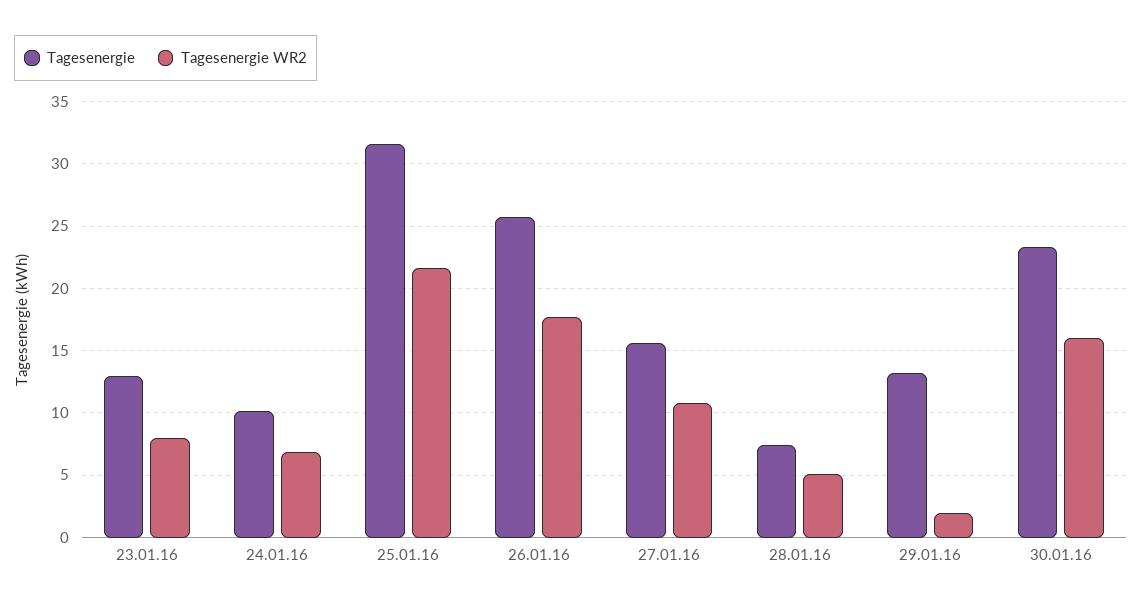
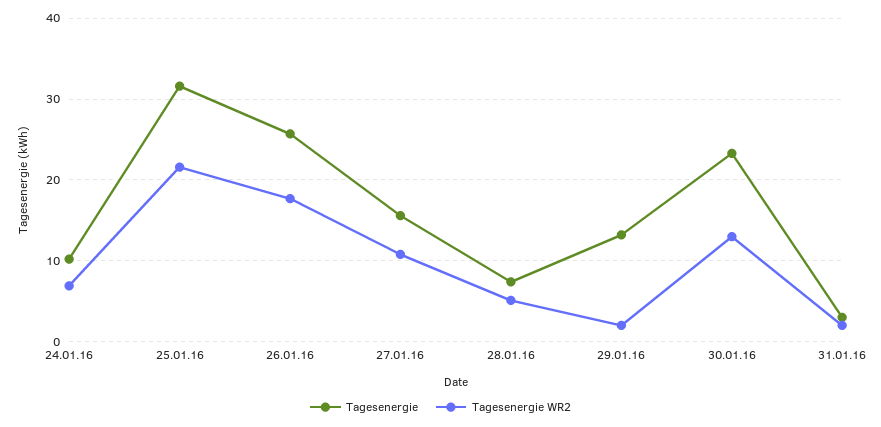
Tagesenergie, 23.01.16: 13 -> none
Tagesenergie WR2, 23.01.16: 8 -> none
Tagesenergie WR2, 30.01.16: 16 -> 13
Tagesenergie, 31.01.16: none -> 3
Tagesenergie WR2, 31.01.16: none -> 2

